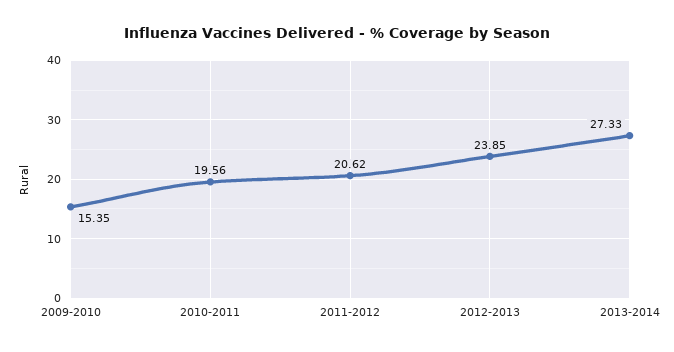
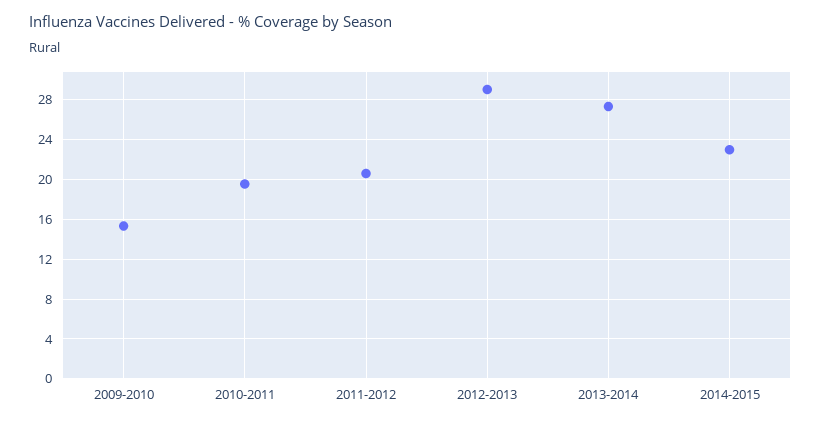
2012-2013: 23.85 -> 29
2014-2015: none -> 23

